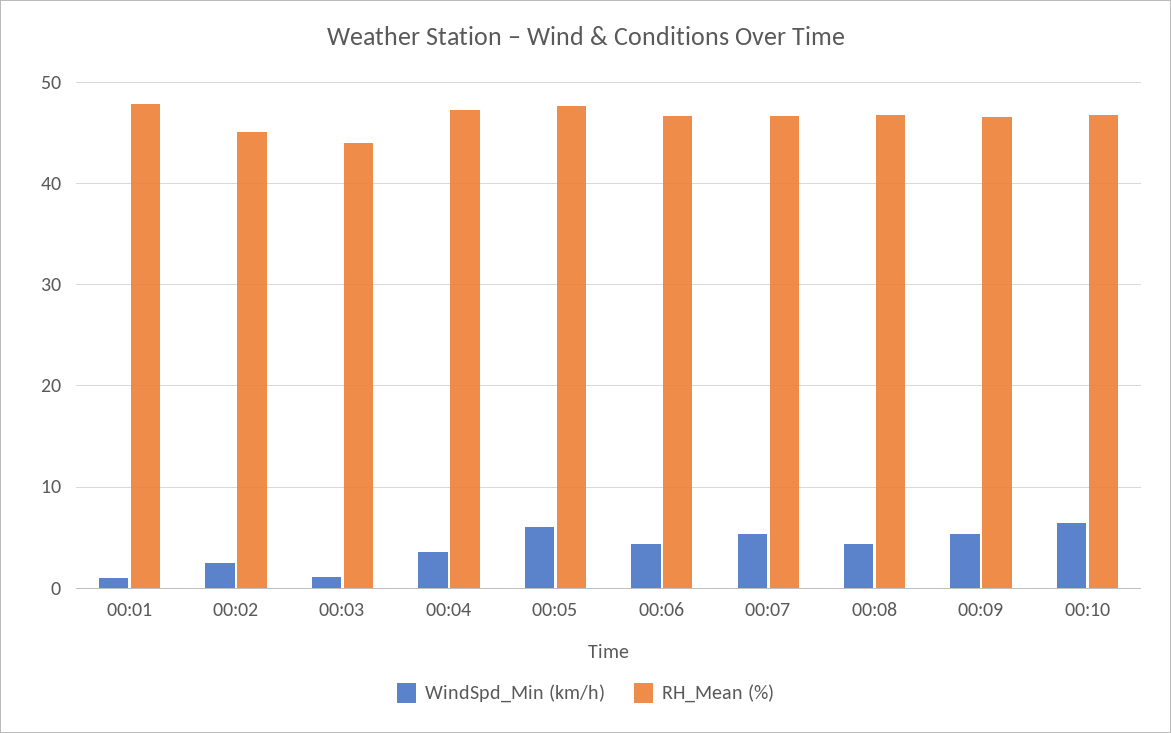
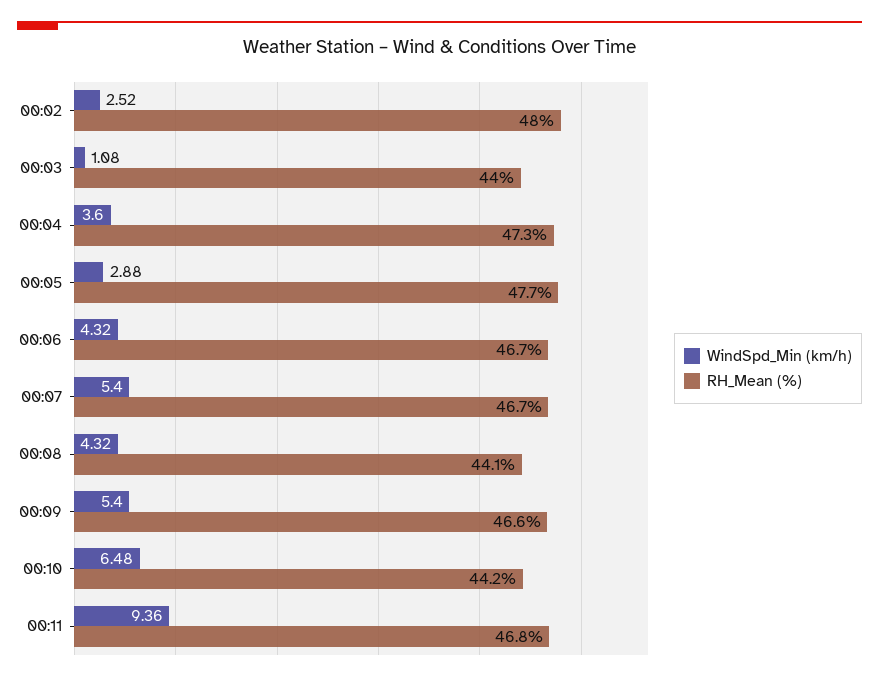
WindSpd_Min (km/h), 00:01: 1 -> none
RH_Mean (%), 00:01: 48 -> none
RH_Mean (%), 00:02: 45 -> 48
WindSpd_Min (km/h), 00:05: 6 -> 2.88
RH_Mean (%), 00:08: 47 -> 44.1
RH_Mean (%), 00:10: 47 -> 44.2
WindSpd_Min (km/h), 00:11: none -> 9.36
RH_Mean (%), 00:11: none -> 46.8

